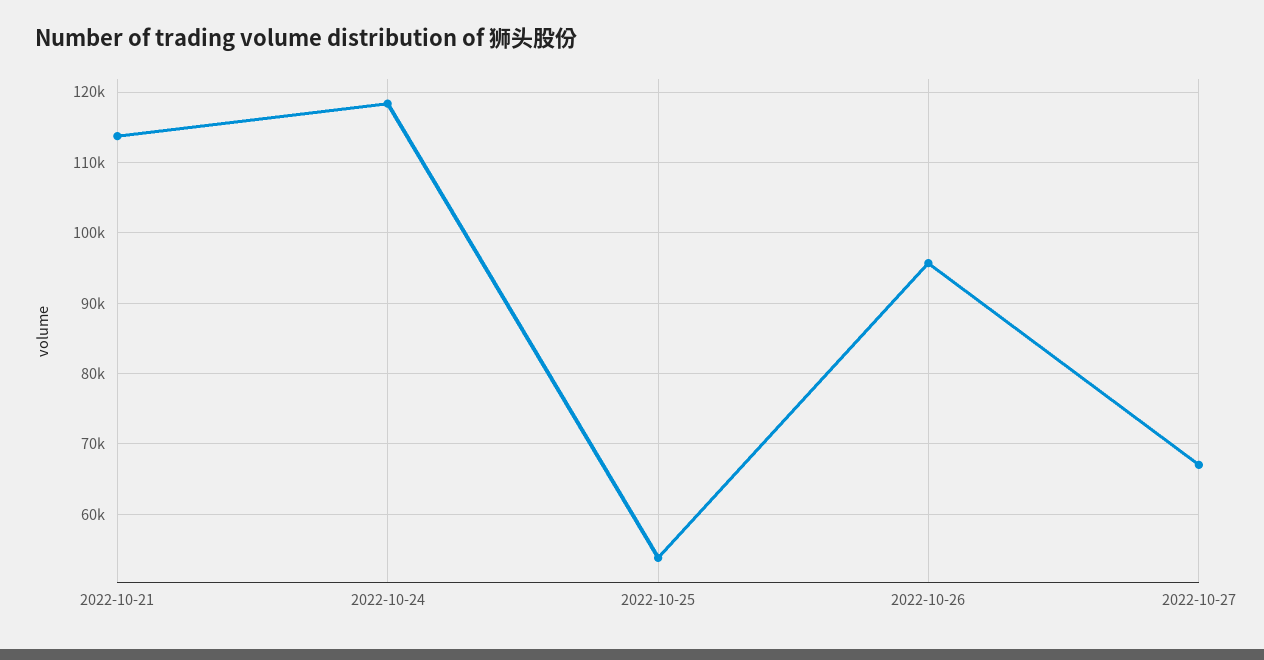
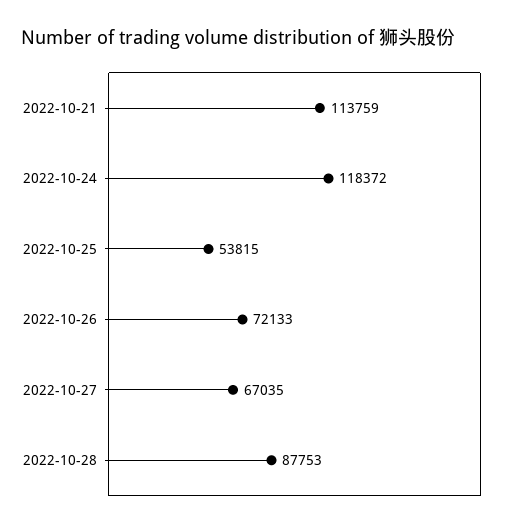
2022-10-26: 96000 -> 72133
2022-10-28: none -> 87753

